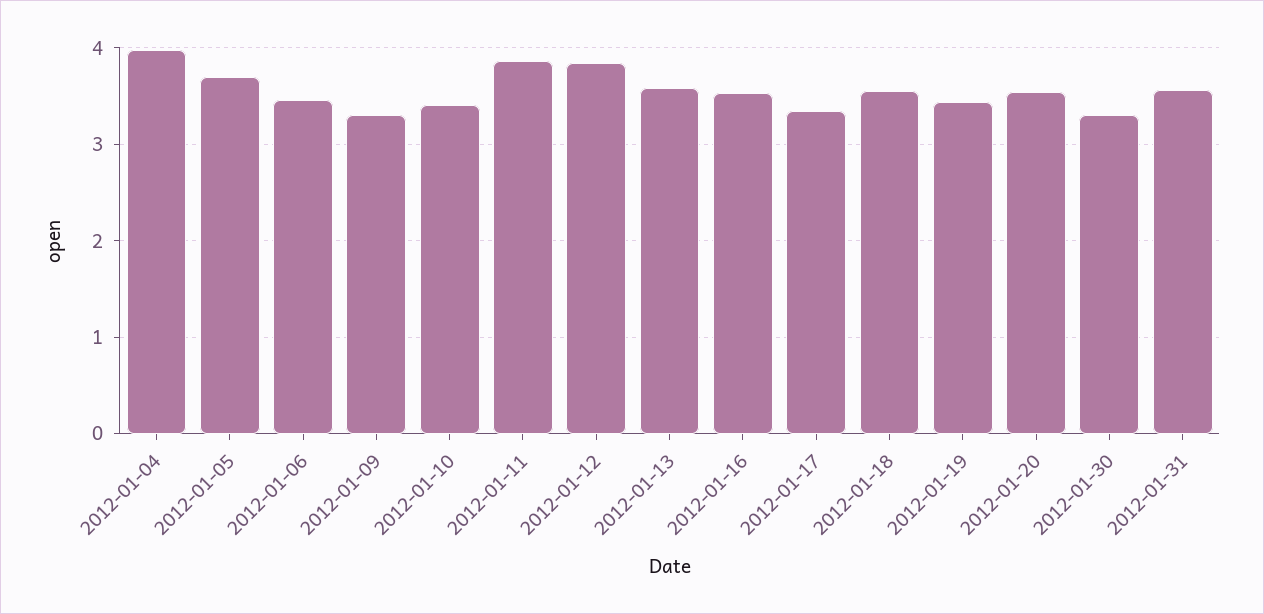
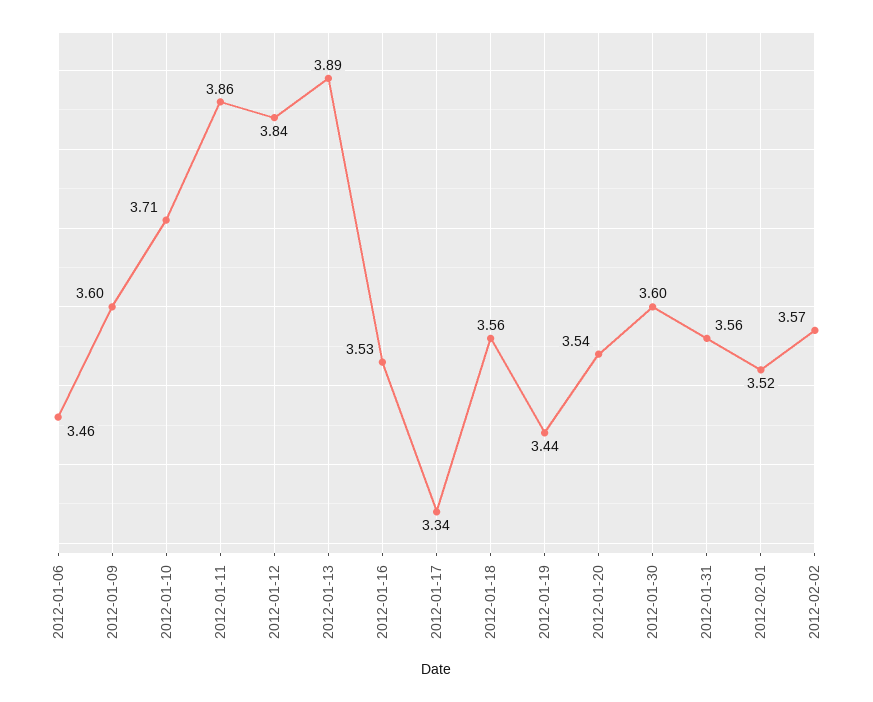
2012-01-04: 4 -> none
2012-01-05: 3.7 -> none
2012-01-09: 3.3 -> 3.6
2012-01-10: 3.4 -> 3.71
2012-01-13: 3.6 -> 3.89
2012-01-30: 3.3 -> 3.6
2012-02-01: none -> 3.52
2012-02-02: none -> 3.57

